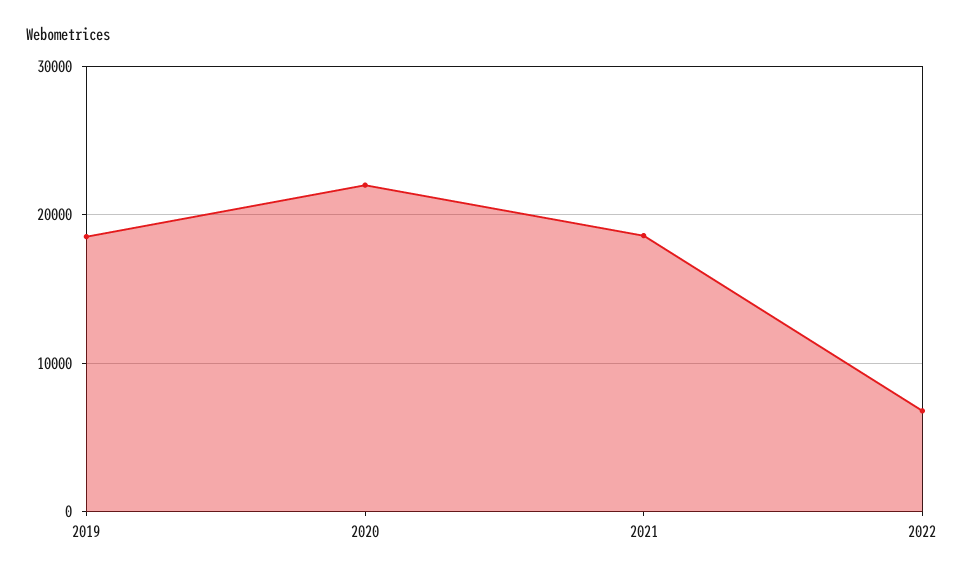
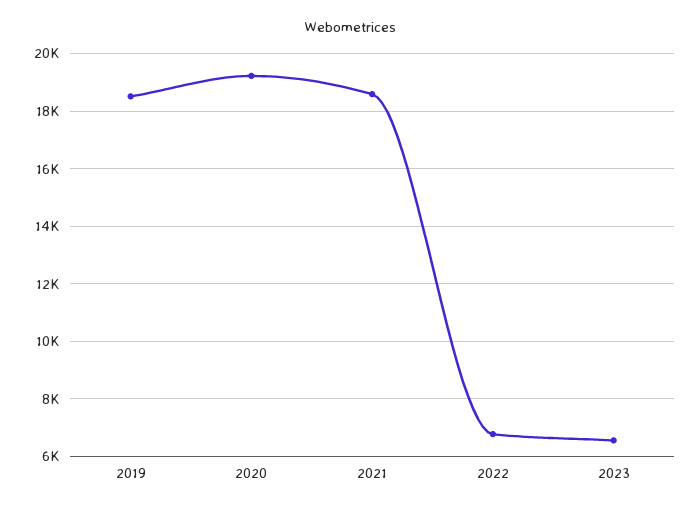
2020: 22000 -> 19250
2023: none -> 6500

